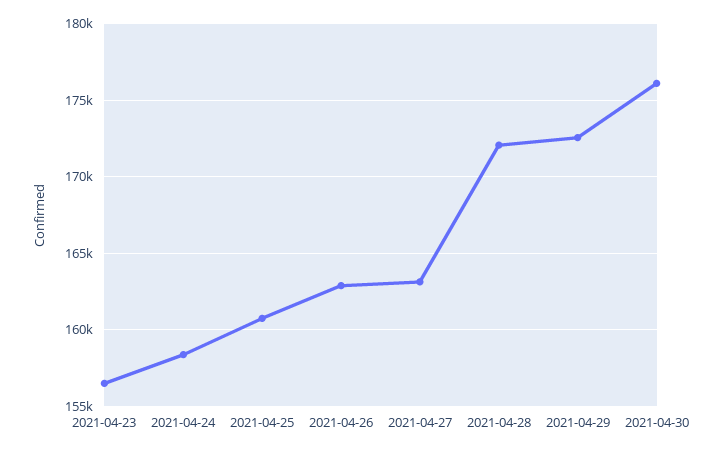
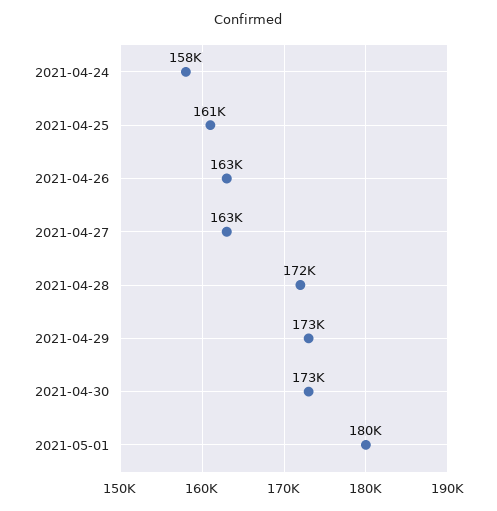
2021-04-23: 156500 -> none
2021-04-30: 176000 -> 173000
2021-05-01: none -> 180000

